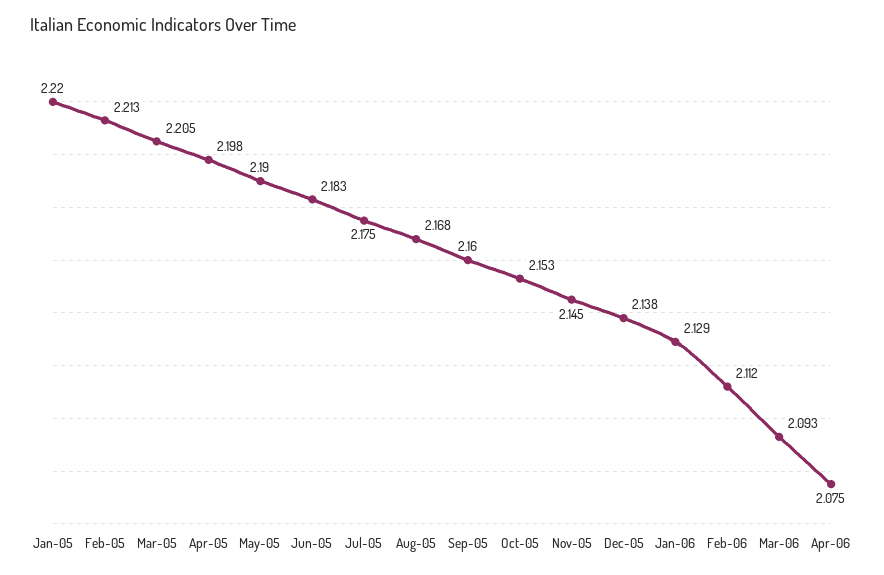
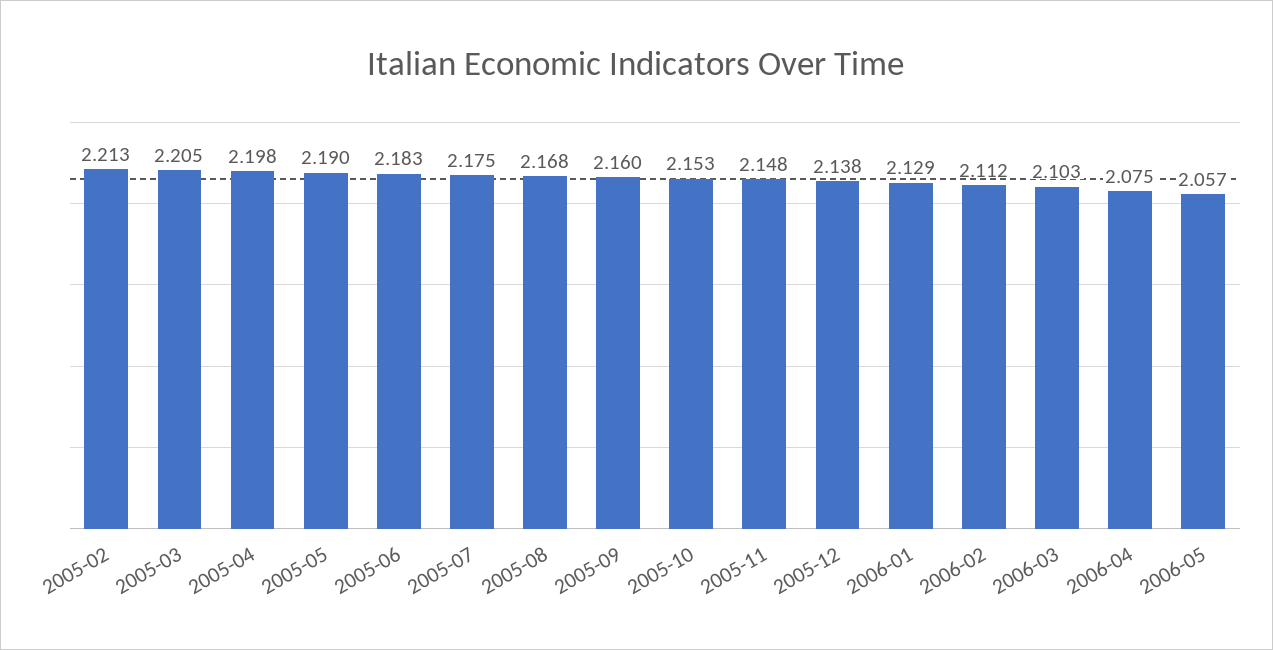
Jan-05: 2.22 -> none
Nov-05: 2.145 -> 2.148
Mar-06: 2.093 -> 2.103
2006-05: none -> 2.057

